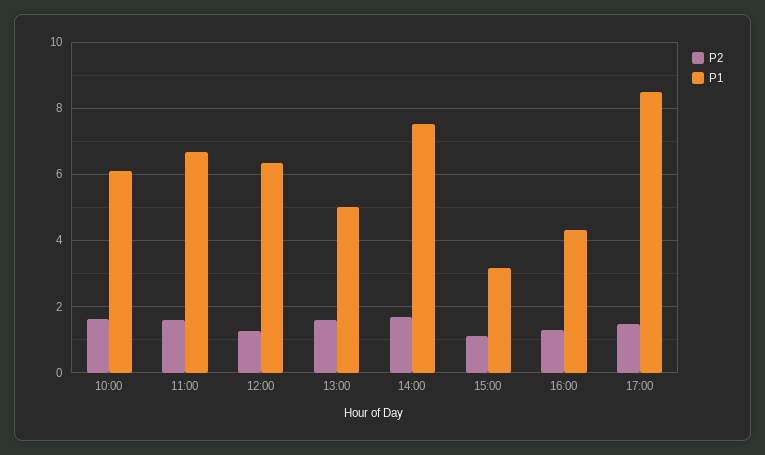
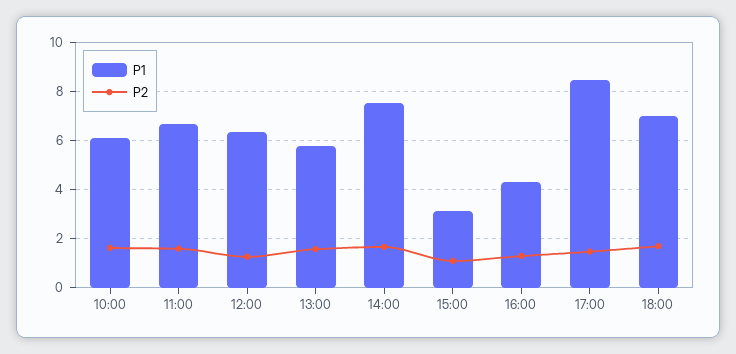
P1, 13:00: 5 -> 5.75
P1, 18:00: none -> 7
P2, 18:00: none -> 1.75

